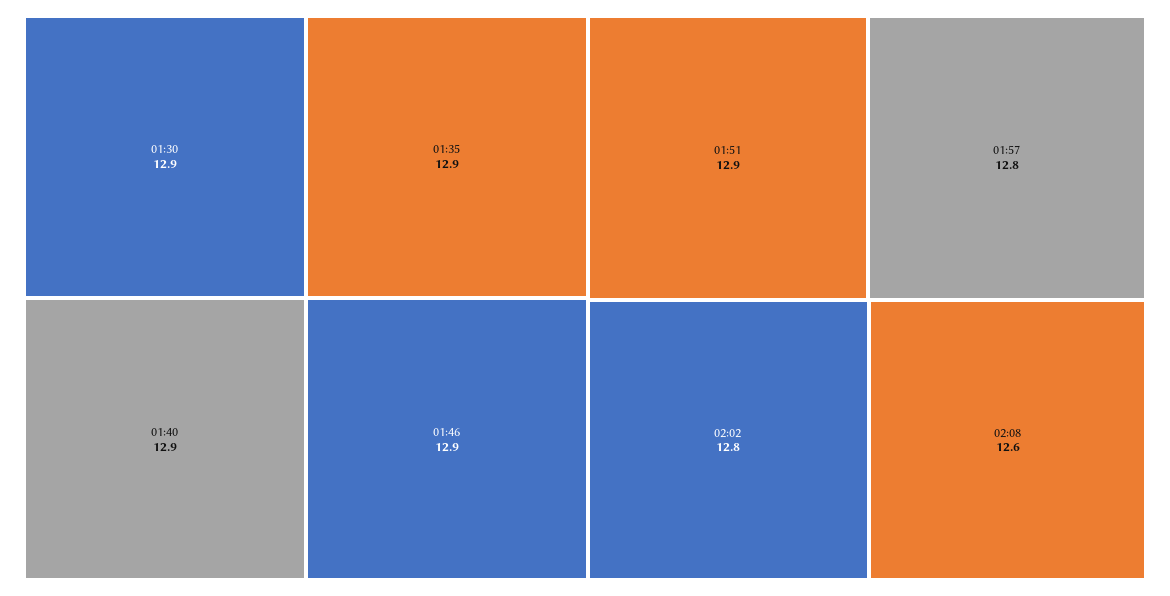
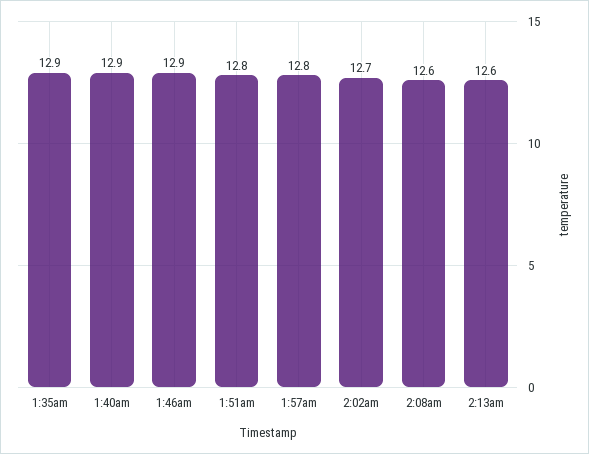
01:30: 12.9 -> none
01:51: 12.9 -> 12.8
02:02: 12.8 -> 12.7
2:13am: none -> 12.6

